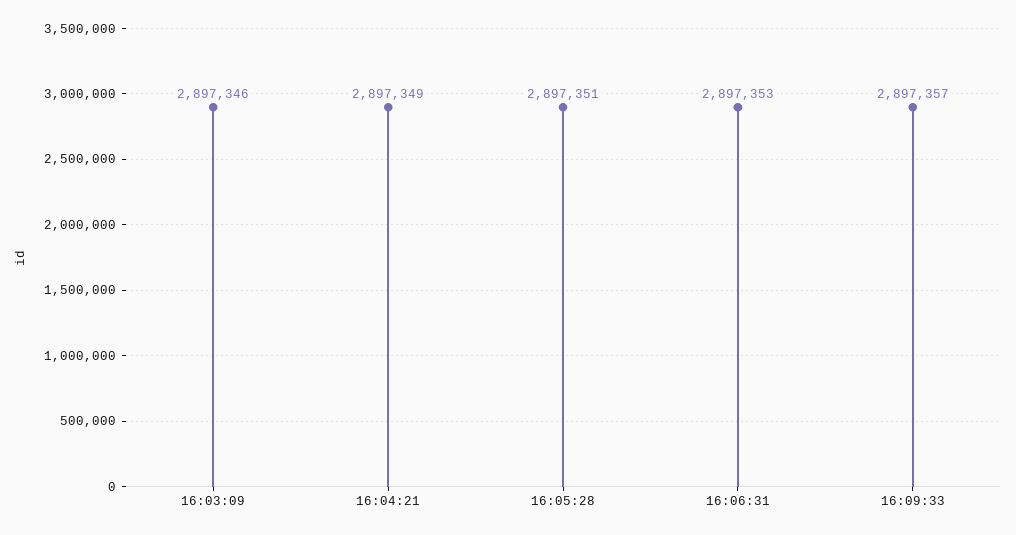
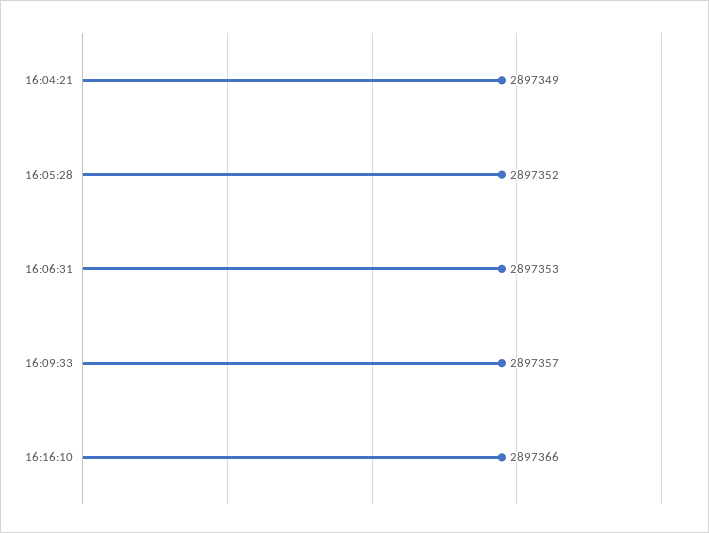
16:03:09: 2897346 -> none
16:05:28: 2897351 -> 2897352
16:16:10: none -> 2897366

